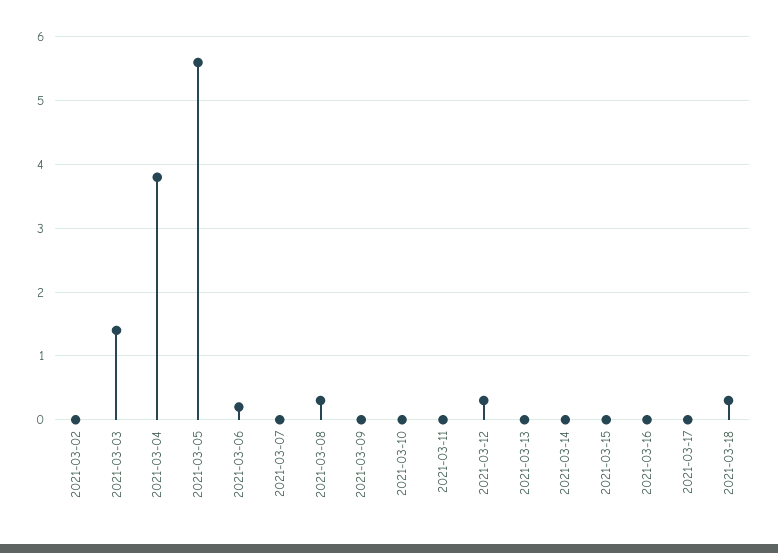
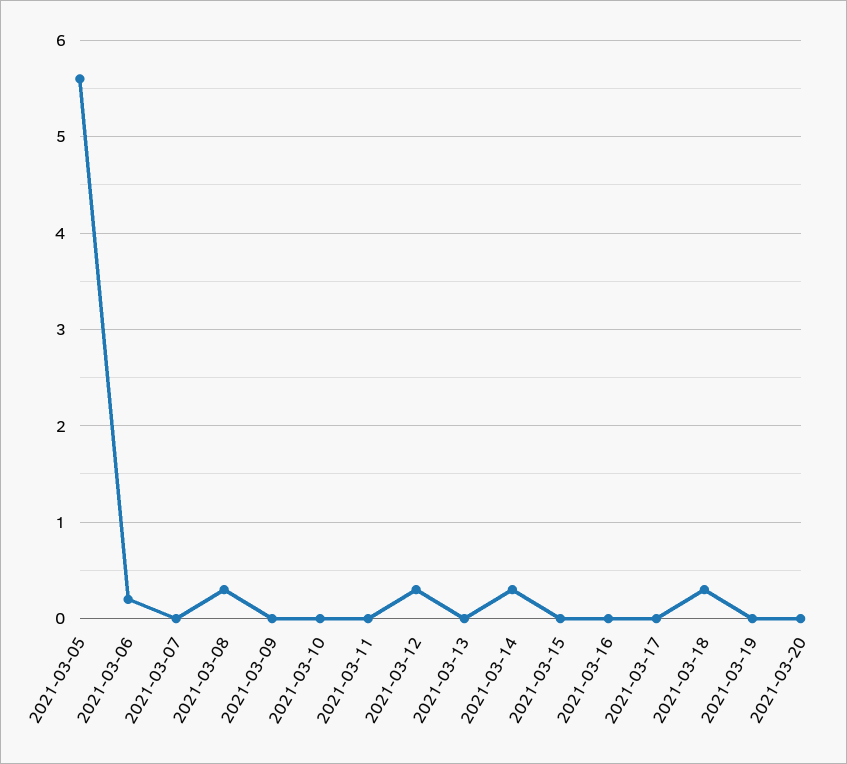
2021-03-02: 0 -> none
2021-03-03: 1.4 -> none
2021-03-04: 3.8 -> none
2021-03-14: 0 -> 0.3
2021-03-19: none -> 0
2021-03-20: none -> 0

